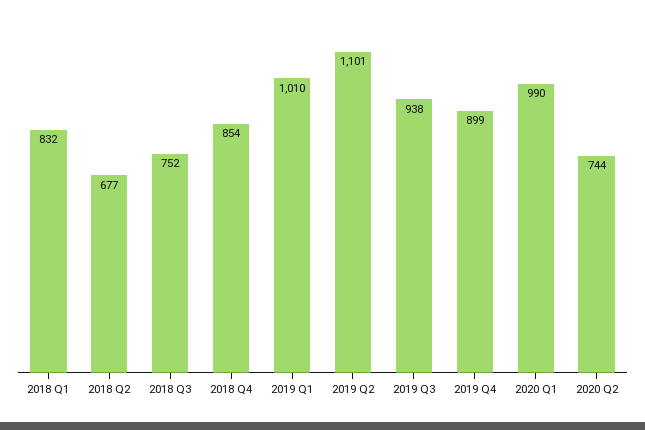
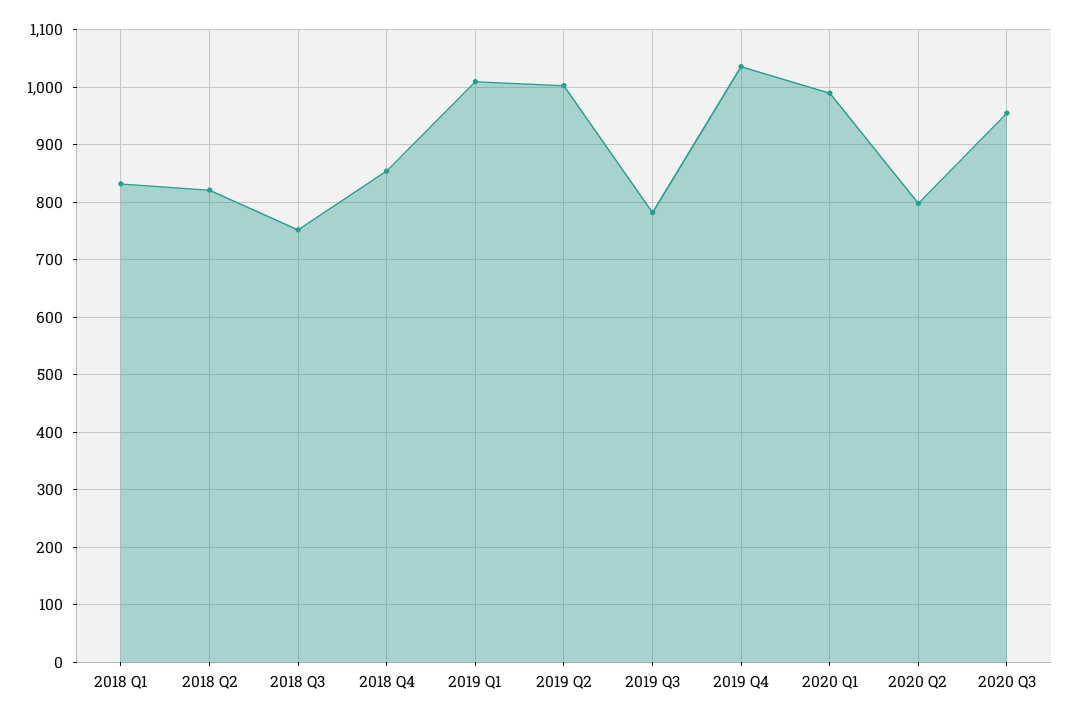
2018 Q2: 677 -> 820
2019 Q2: 1101 -> 1000
2019 Q3: 938 -> 780
2019 Q4: 899 -> 1040
2020 Q2: 744 -> 800
2020 Q3: none -> 960

